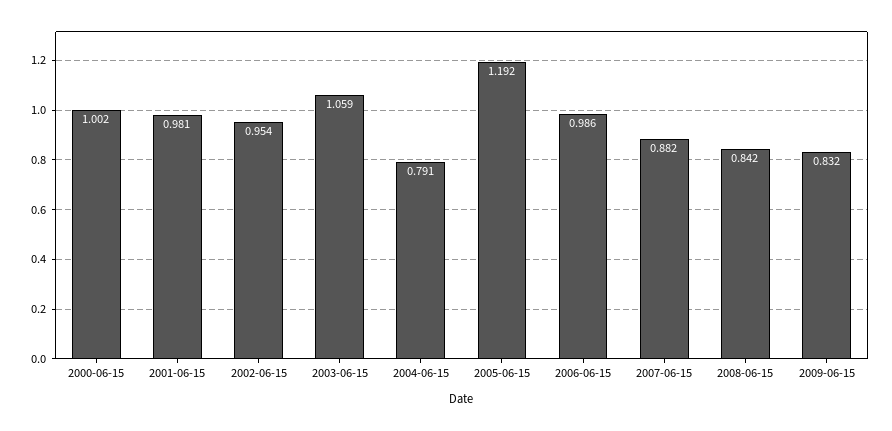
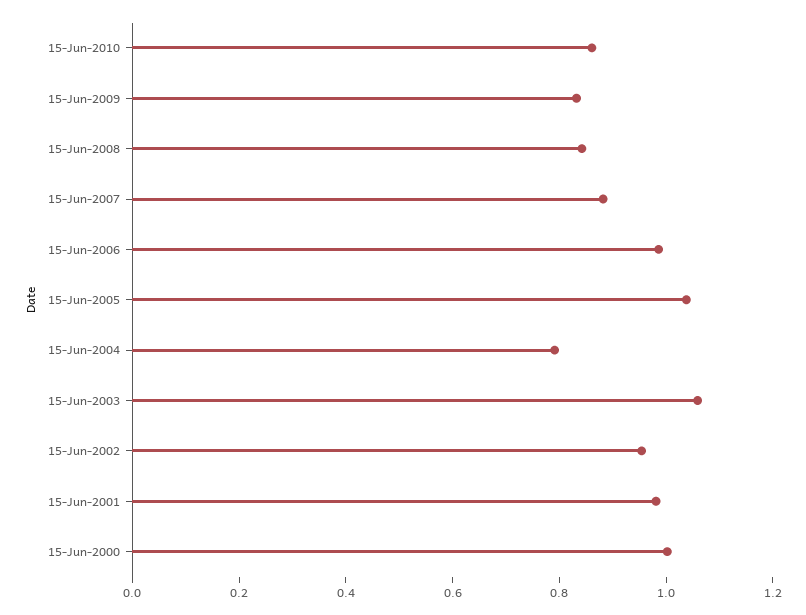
2005-06-15: 1.192 -> 1.05
15-Jun-2010: none -> 0.85

